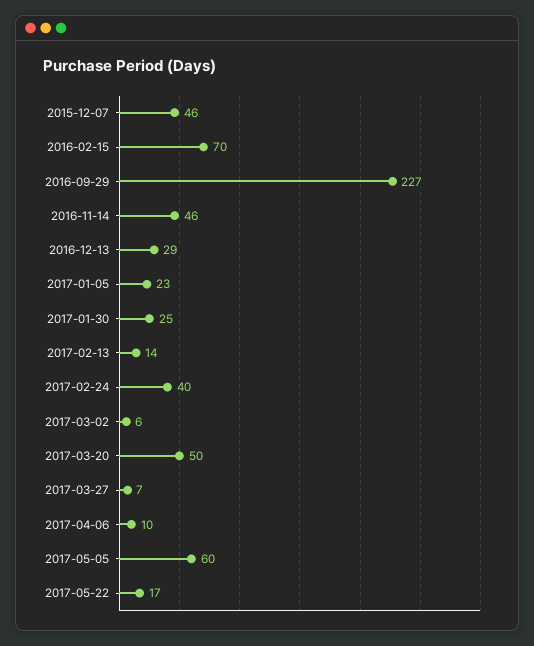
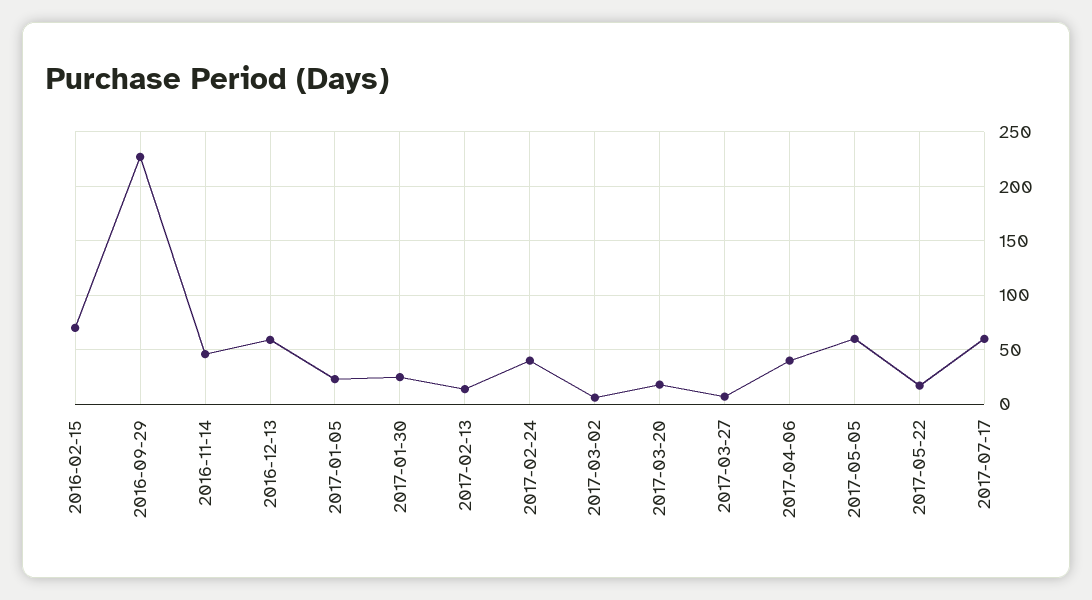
2015-12-07: 46 -> none
2016-12-13: 29 -> 60
2017-03-20: 50 -> 20
2017-04-06: 10 -> 40
2017-07-17: none -> 60

